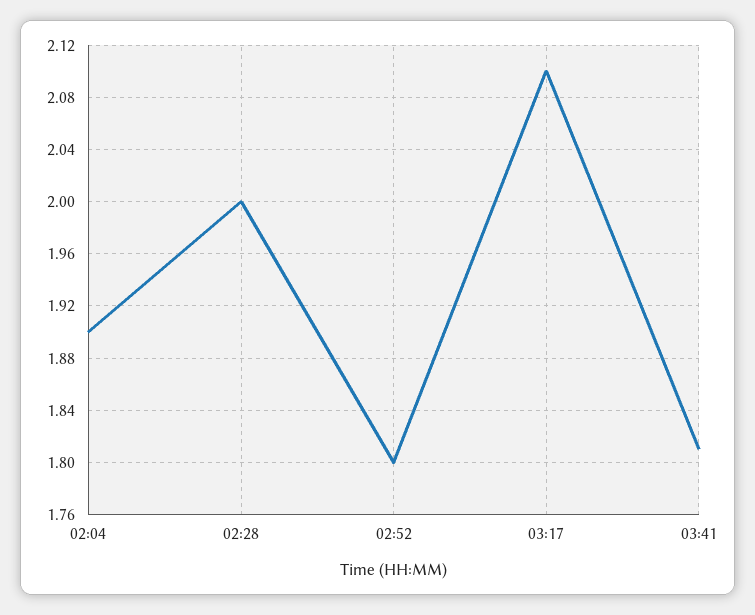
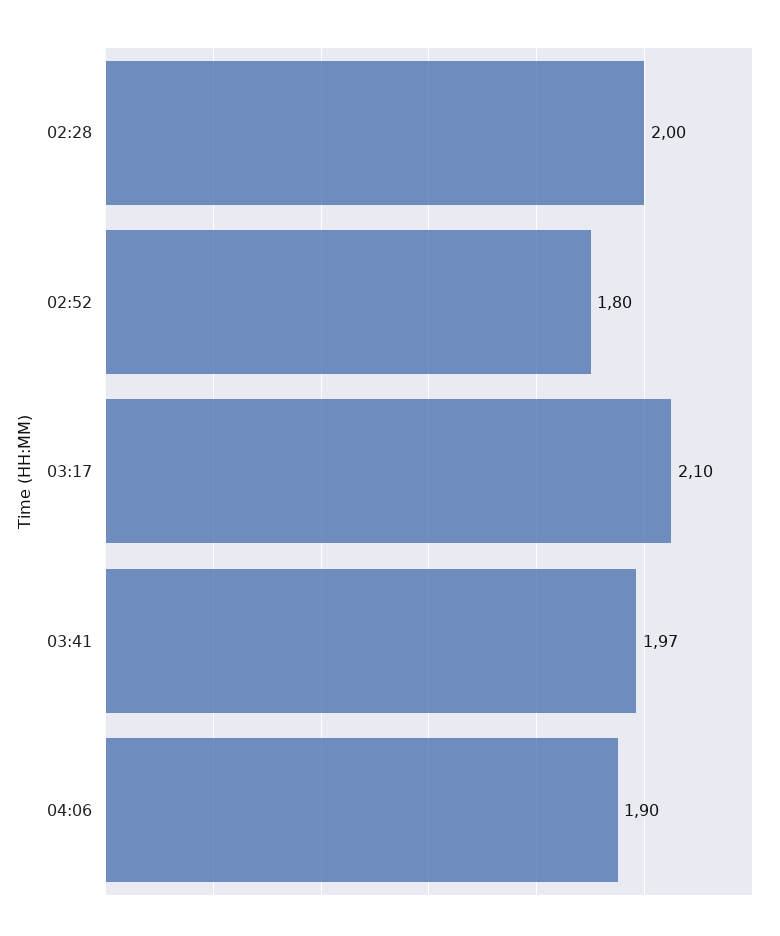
02:04: 1.9 -> none
03:41: 1.81 -> 1.97
04:06: none -> 1.9

